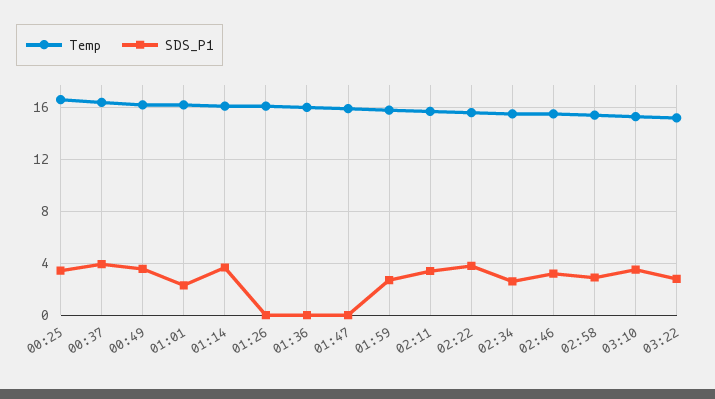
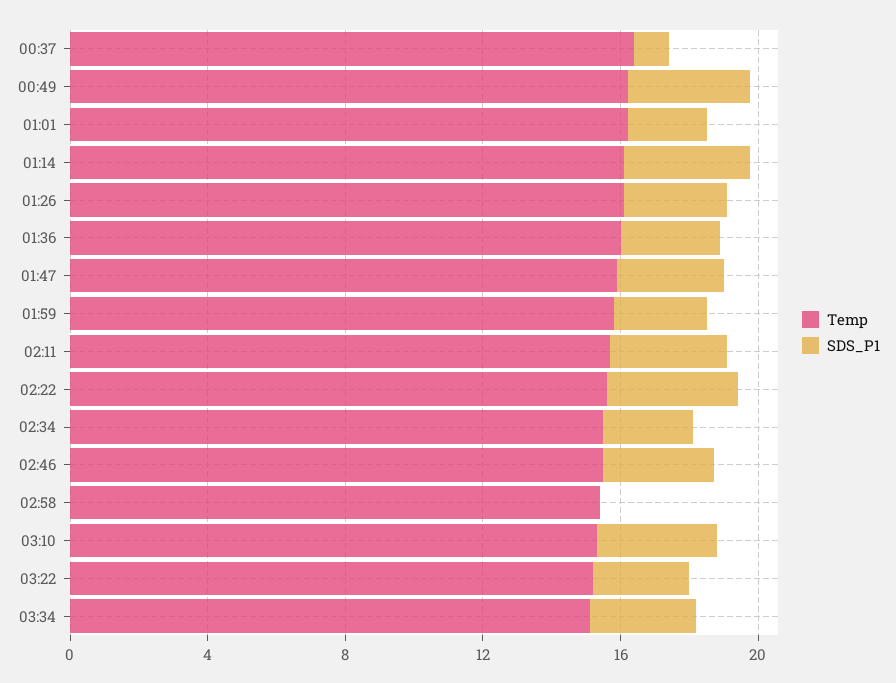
Temp, 00:25: 16.5 -> none
SDS_P1, 00:25: 3.5 -> none
SDS_P1, 00:37: 4 -> 1
SDS_P1, 01:26: 0 -> 3
SDS_P1, 01:36: 0 -> 3
SDS_P1, 01:47: 0 -> 3
SDS_P1, 02:58: 3 -> 0
Temp, 03:34: none -> 15
SDS_P1, 03:34: none -> 3

